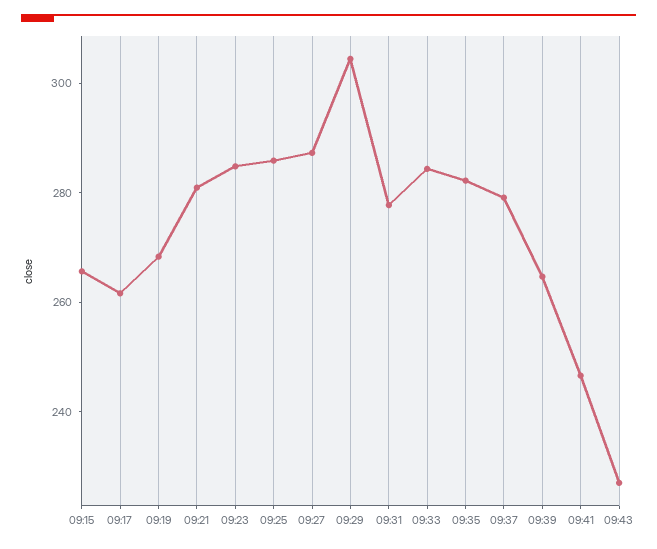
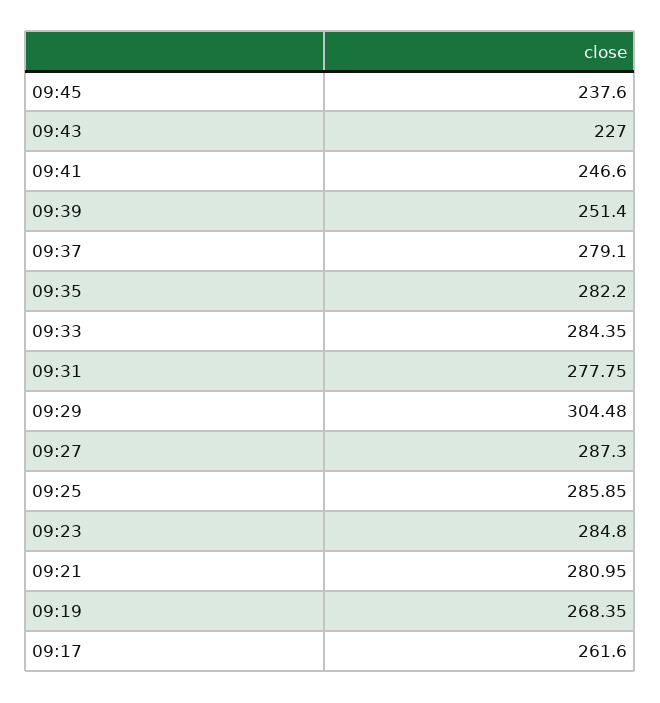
09:15: 265 -> none
09:39: 265 -> 251.4
09:45: none -> 237.6

